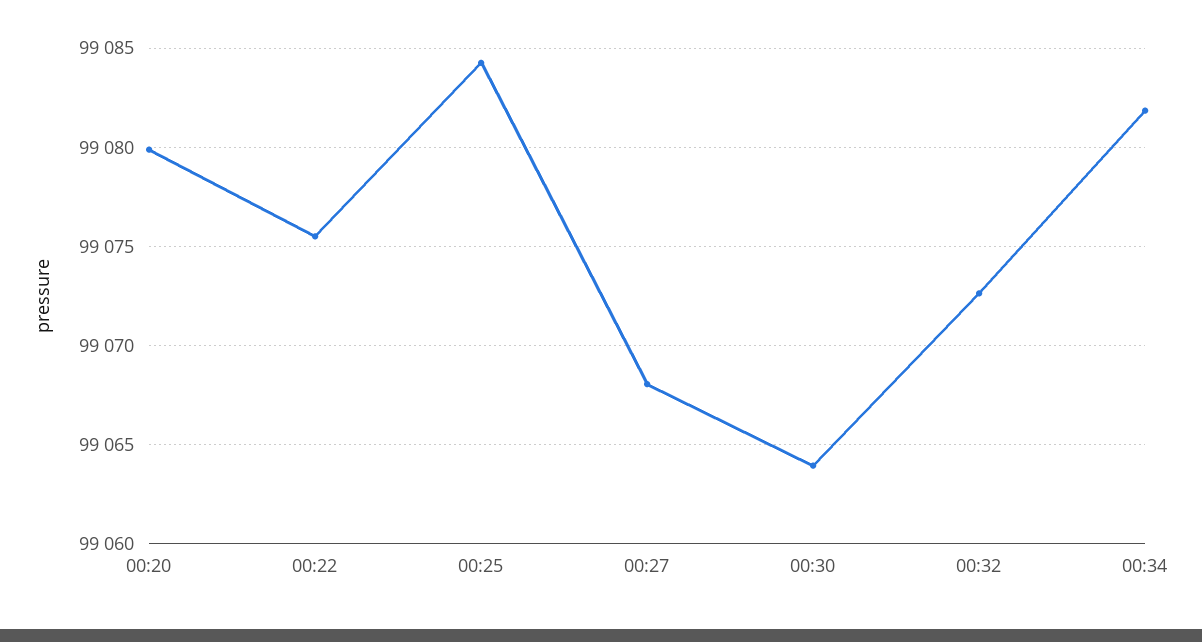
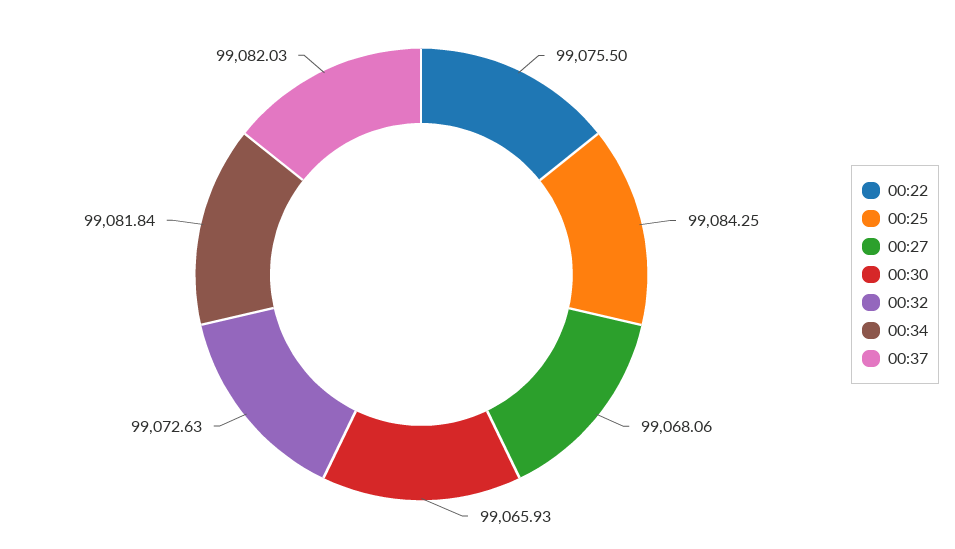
00:20: 99080 -> none
00:30: 99064 -> 99065.93
00:37: none -> 99082.03

